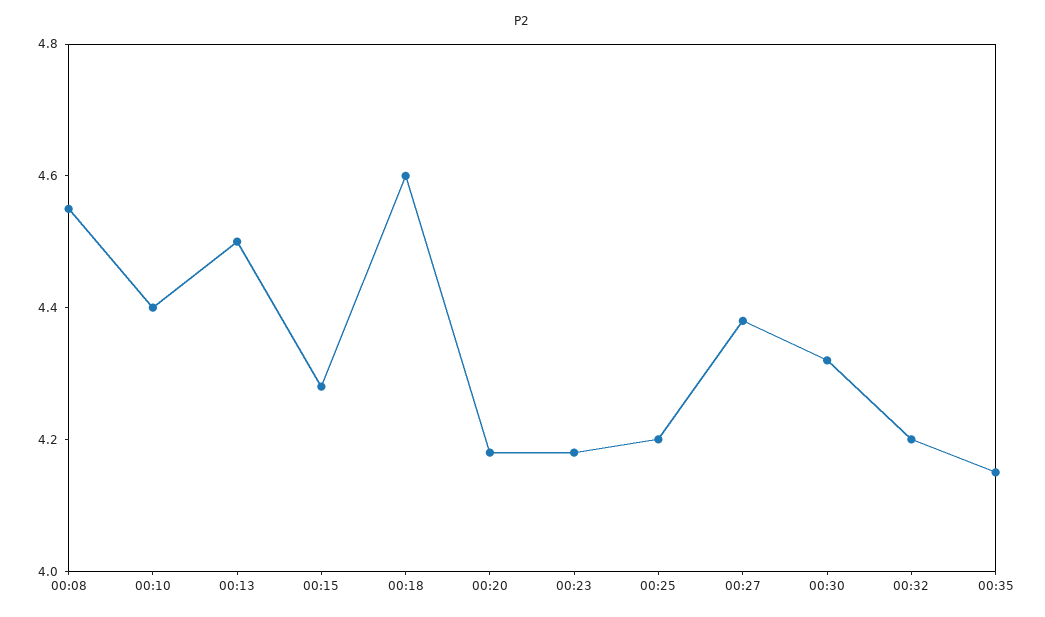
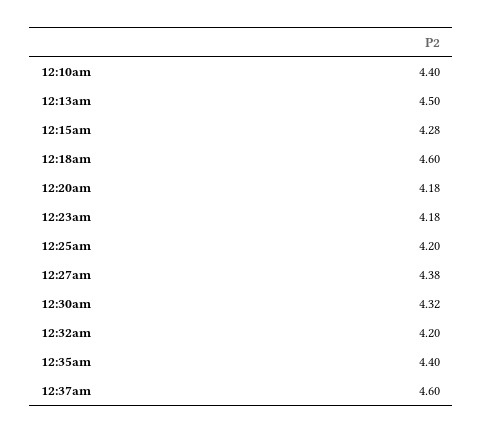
00:08: 4.55 -> none
00:35: 4.15 -> 4.4
12:37am: none -> 4.6

